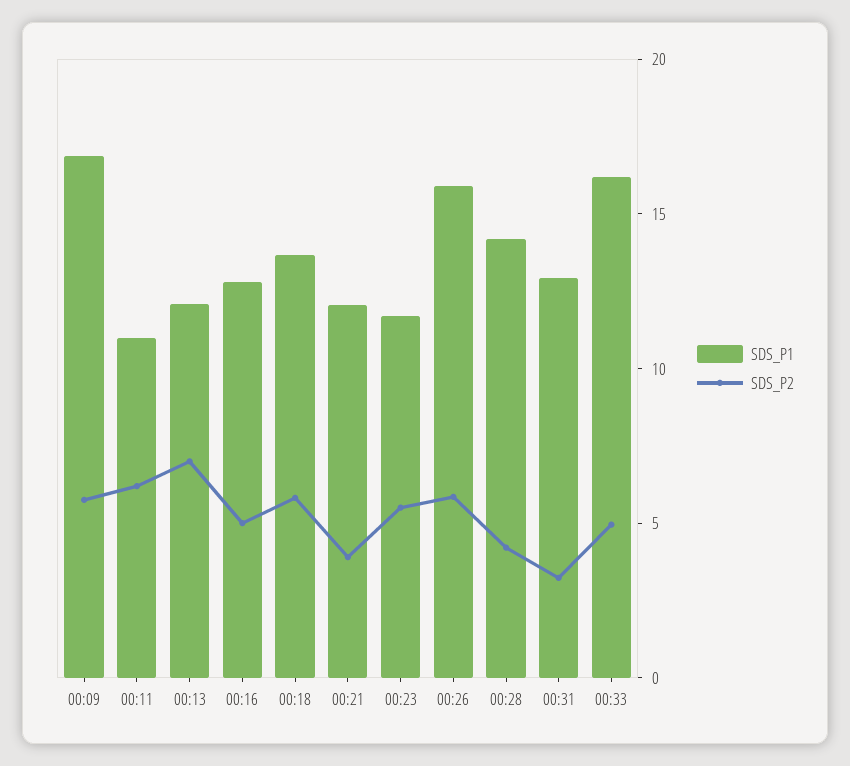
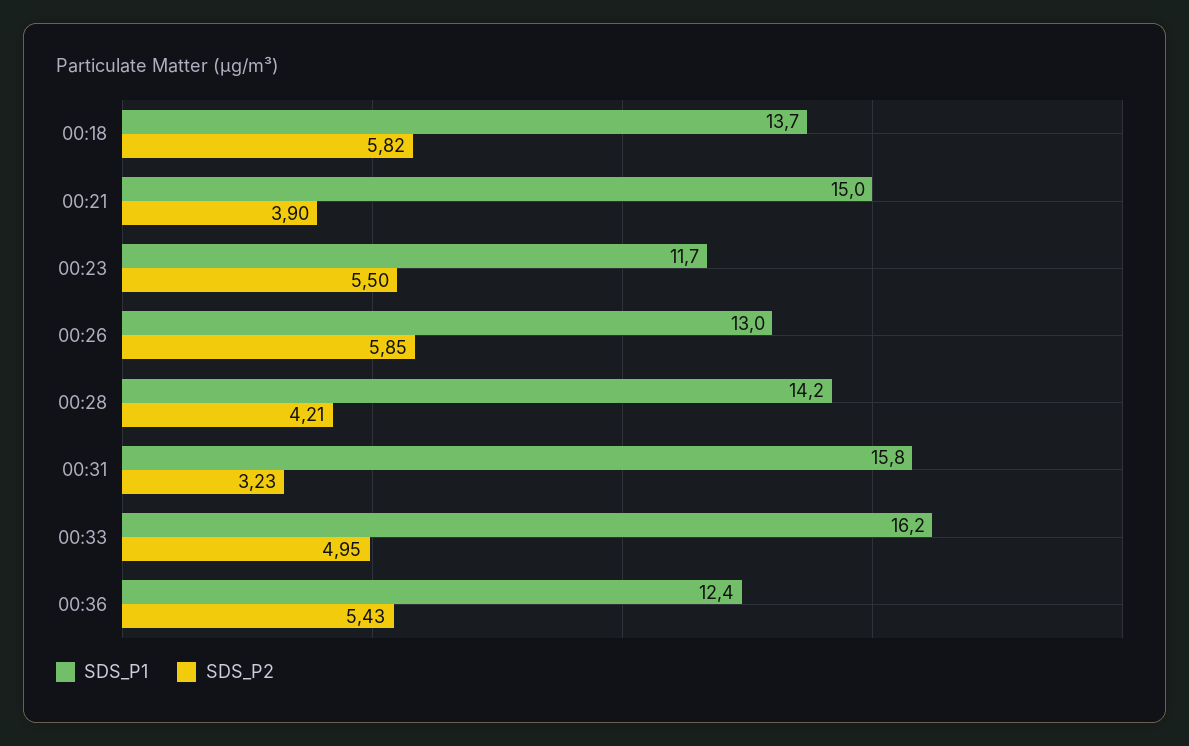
SDS_P1, 00:09: 17 -> none
SDS_P2, 00:09: 6 -> none
SDS_P1, 00:11: 11 -> none
SDS_P2, 00:11: 6 -> none
SDS_P1, 00:13: 12 -> none
SDS_P2, 00:13: 7 -> none
SDS_P1, 00:16: 13 -> none
SDS_P2, 00:16: 5 -> none
SDS_P1, 00:21: 12 -> 15
SDS_P1, 00:26: 16 -> 13
SDS_P1, 00:31: 13 -> 15.8
SDS_P1, 00:36: none -> 12.4
SDS_P2, 00:36: none -> 5.43

